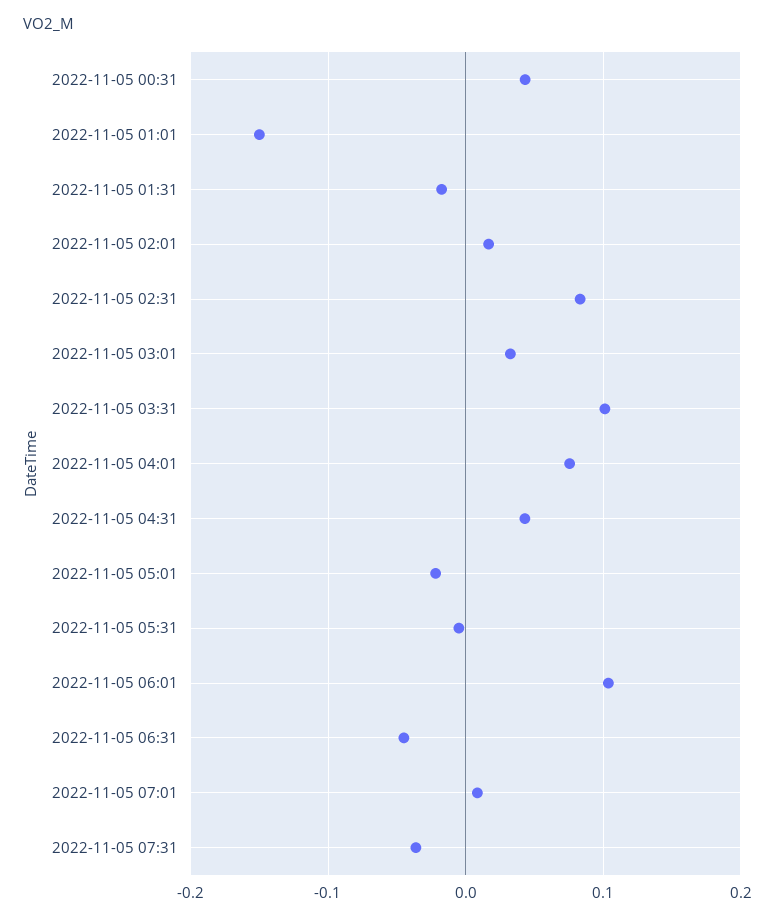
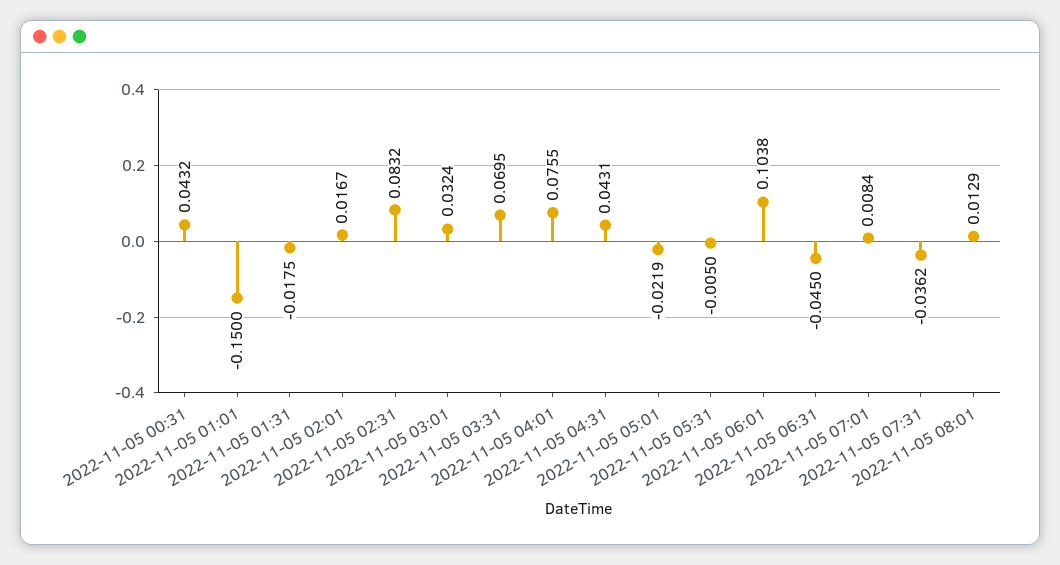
2022-11-05 03:31: 0.1 -> 0.0695
2022-11-05 08:01: none -> 0.0129

